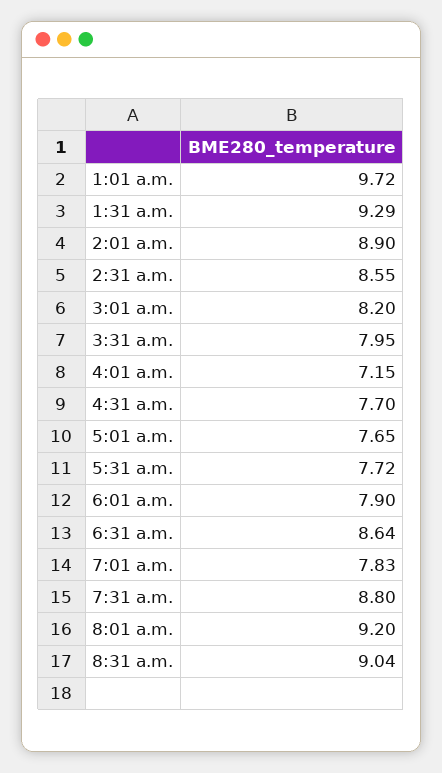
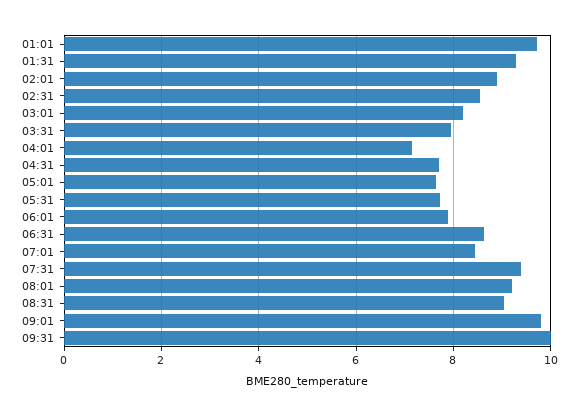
7:01 a.m.: 7.83 -> 8.4
7:31 a.m.: 8.8 -> 9.4
09:01: none -> 9.8
09:31: none -> 10

